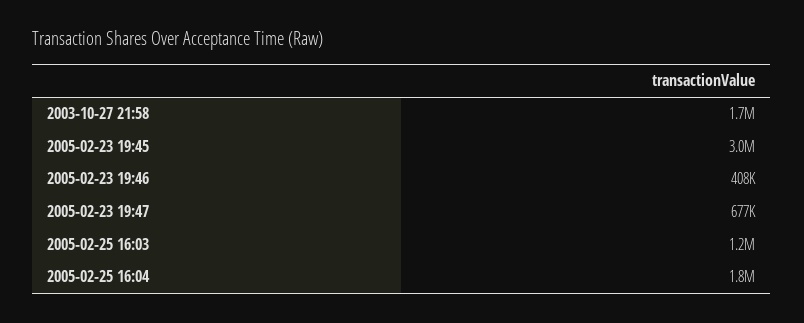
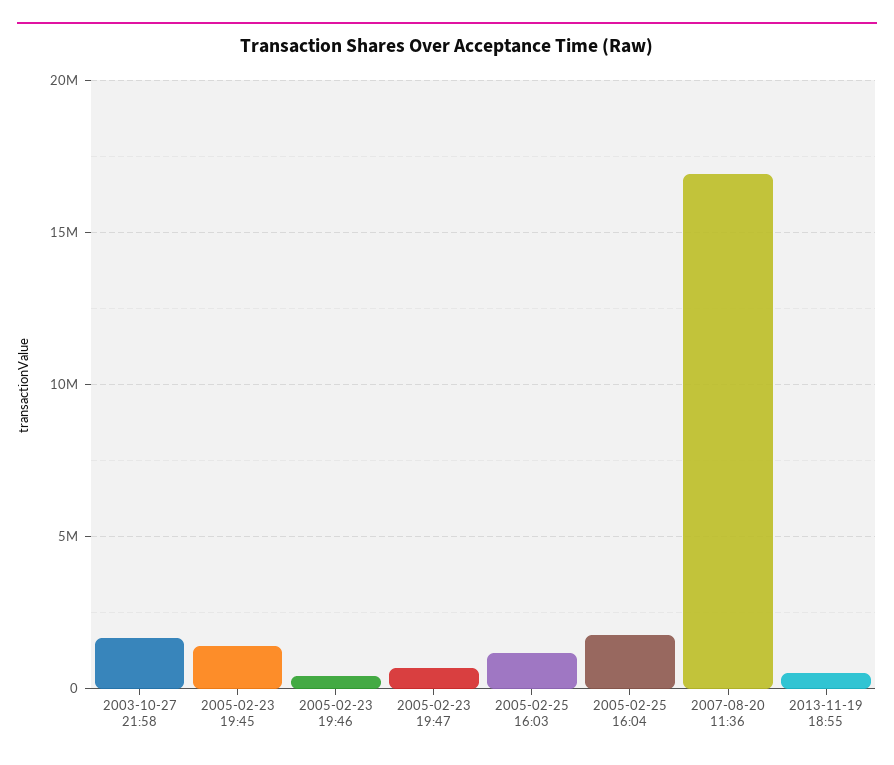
2005-02-23 19:45: 3000000 -> 1500000
2007-08-20 11:36: none -> 17000000
2013-11-19 18:55: none -> 500000

